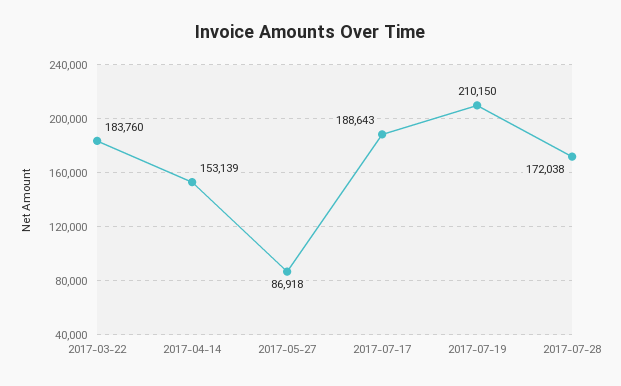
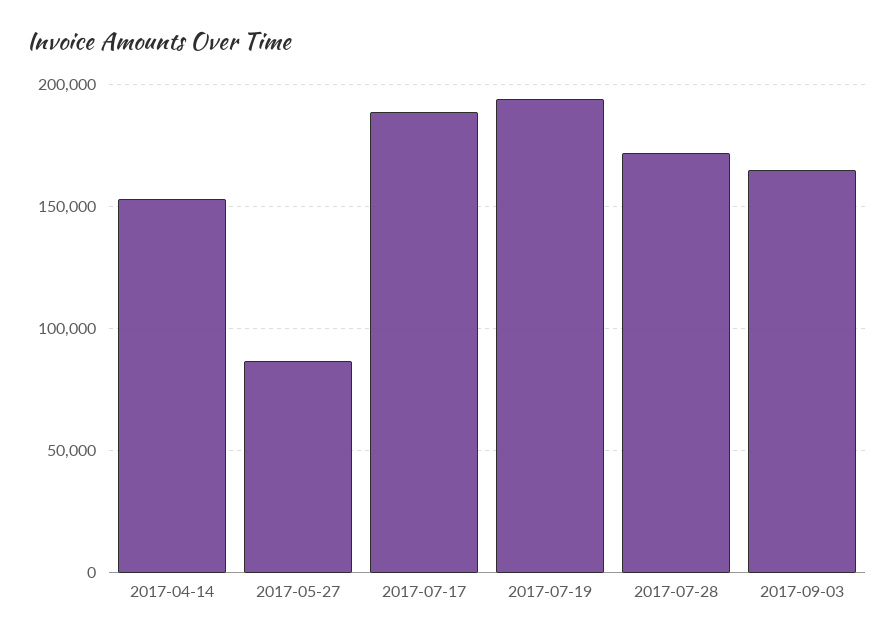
2017-03-22: 183760 -> none
2017-07-19: 210150 -> 195000
2017-09-03: none -> 165000

